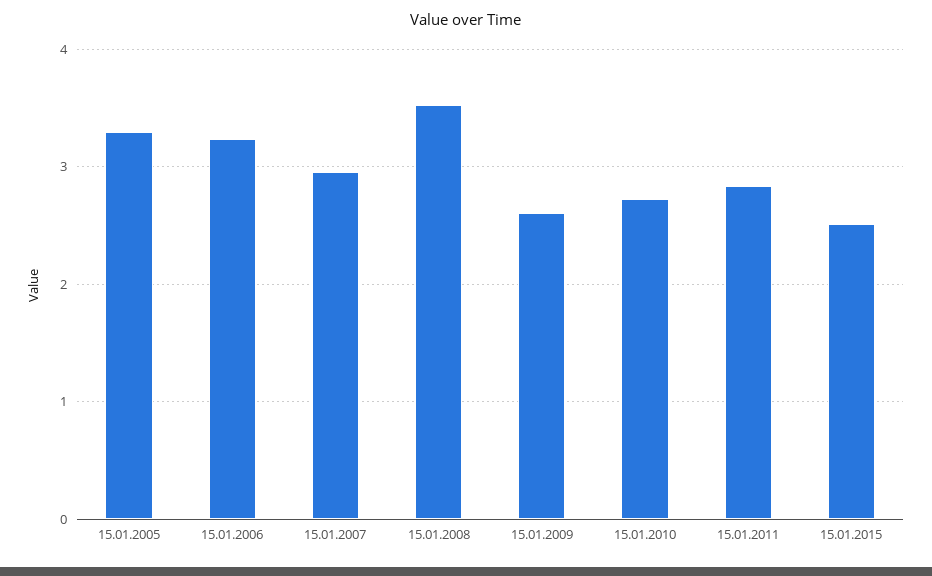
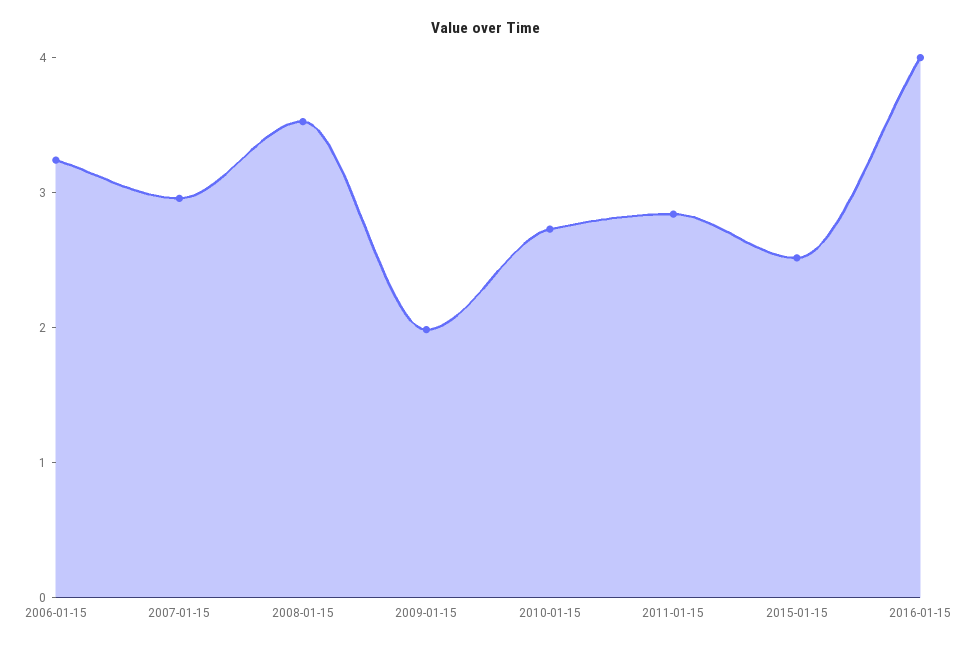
15.01.2005: 3.3 -> none
15.01.2009: 2.6 -> 2
2016-01-15: none -> 4

